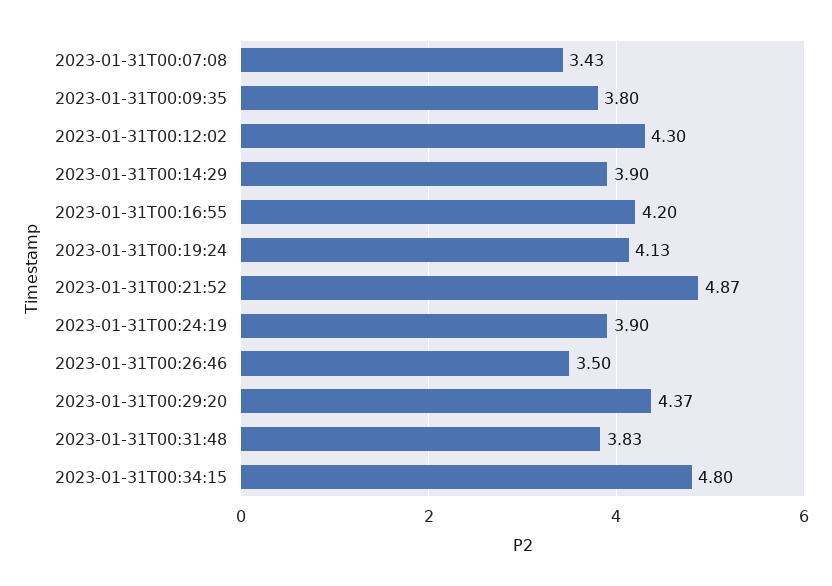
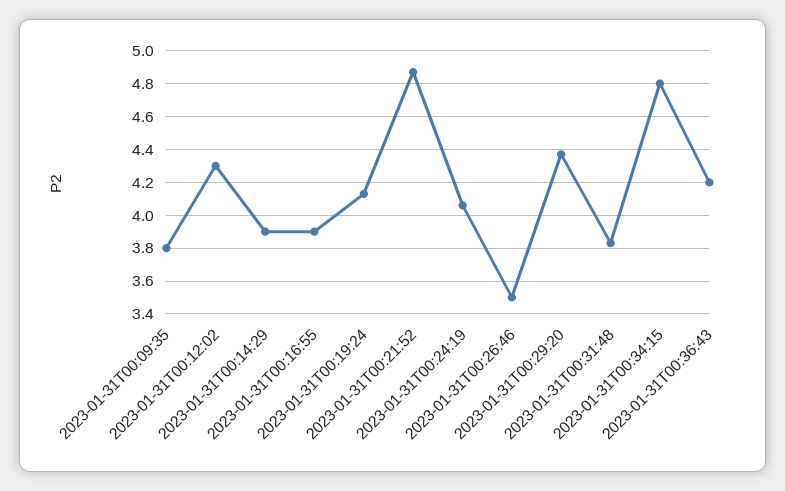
2023-01-31T00:07:08: 3.43 -> none
2023-01-31T00:16:55: 4.2 -> 3.9
2023-01-31T00:24:19: 3.9 -> 4.05
2023-01-31T00:36:43: none -> 4.2

